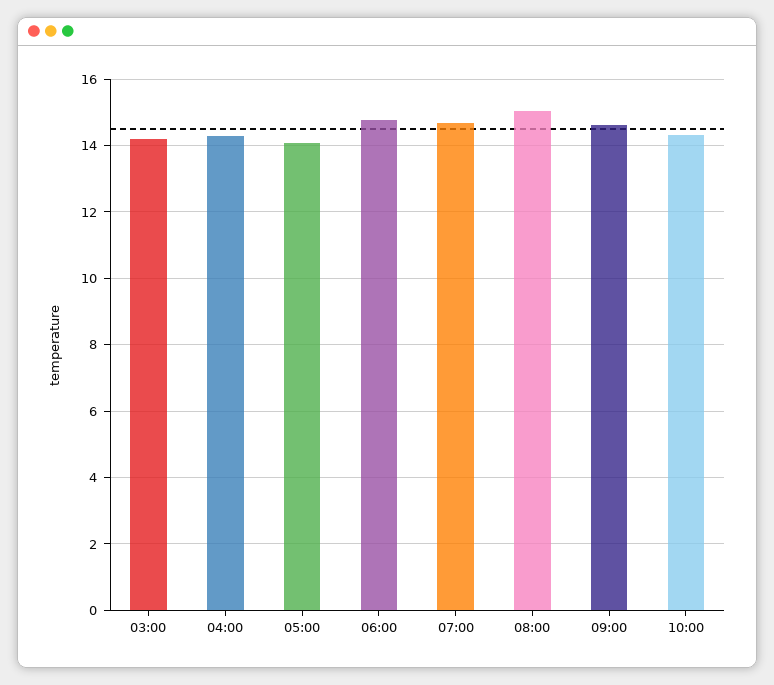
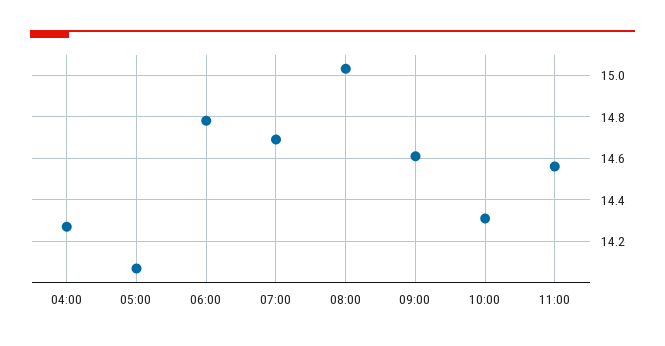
03:00: 14.2 -> none
11:00: none -> 14.55

